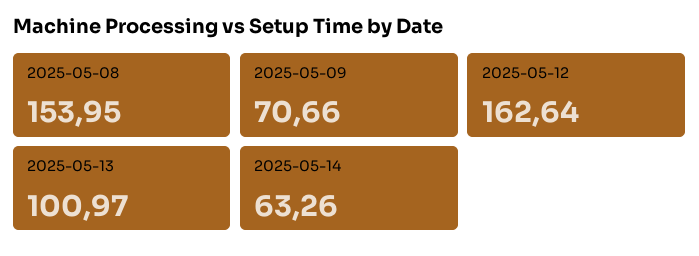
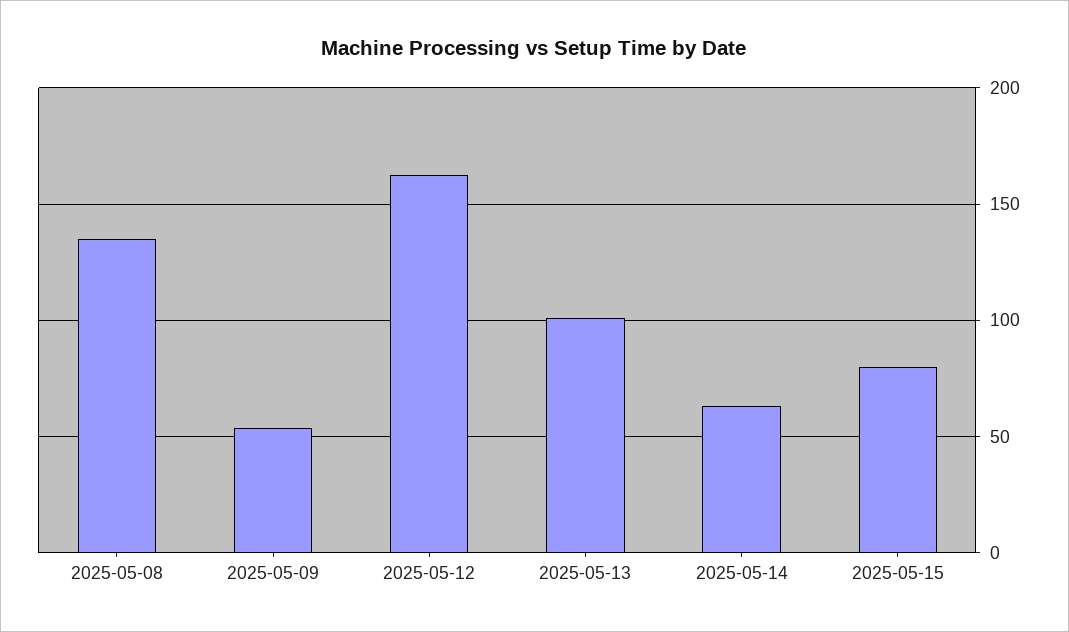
2025-05-08: 153.95 -> 135
2025-05-09: 70.66 -> 55
2025-05-15: none -> 80

